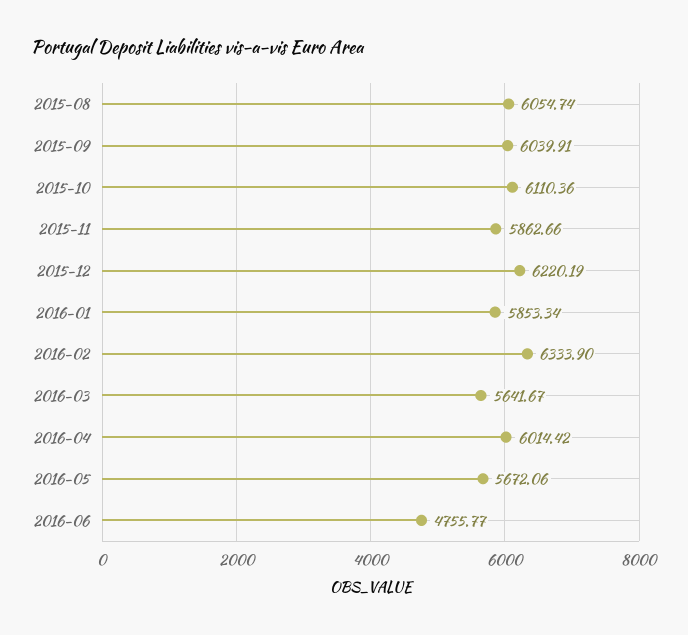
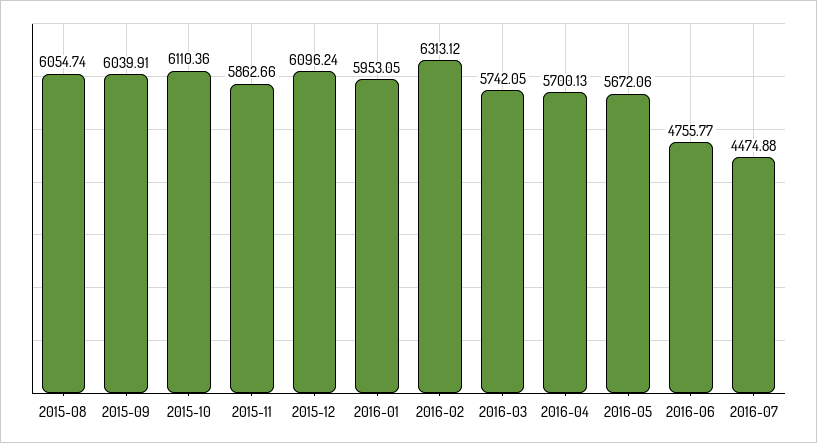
2015-12: 6220.19 -> 6096.24
2016-01: 5853.34 -> 5953.05
2016-02: 6333.9 -> 6313.12
2016-03: 5641.67 -> 5742.05
2016-04: 6014.42 -> 5700.13
2016-07: none -> 4474.88

